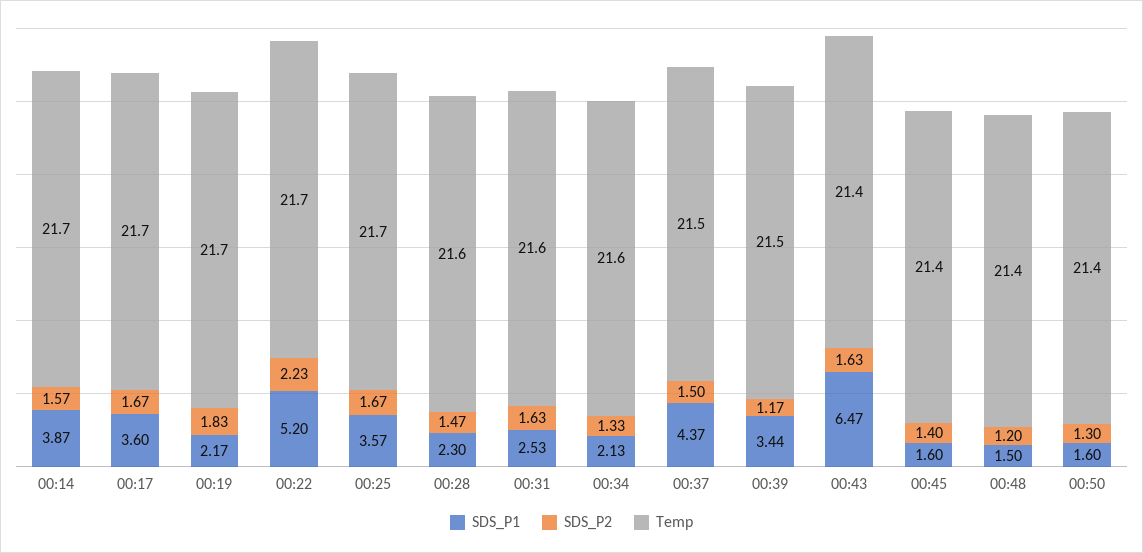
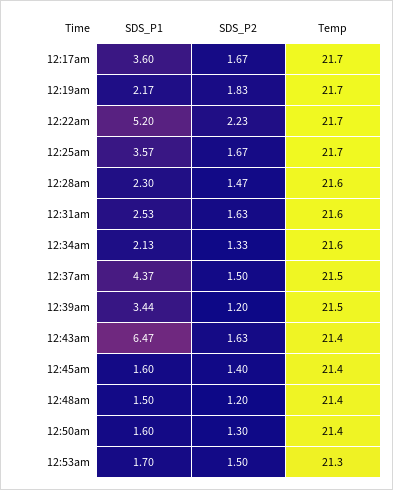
SDS_P1, 00:14: 3.87 -> none
SDS_P2, 00:14: 1.57 -> none
Temp, 00:14: 21.7 -> none
SDS_P2, 00:39: 1.17 -> 1.2
SDS_P1, 12:53am: none -> 1.7
SDS_P2, 12:53am: none -> 1.5
Temp, 12:53am: none -> 21.3

